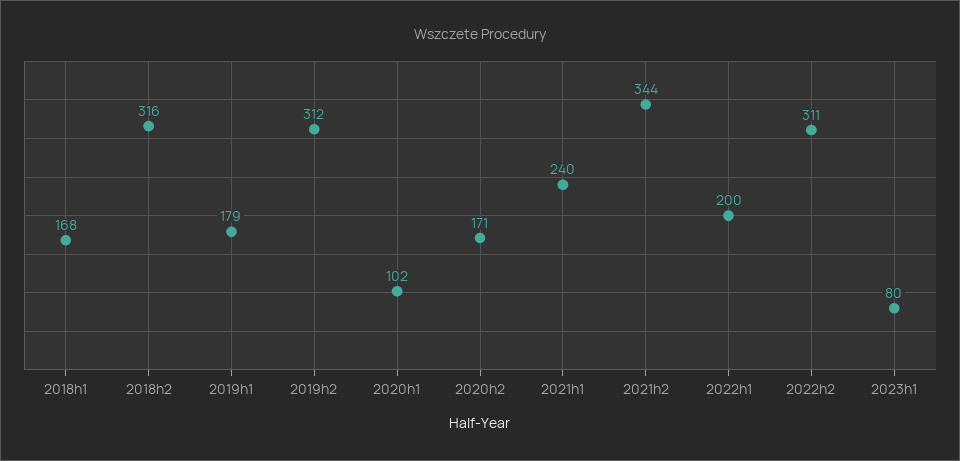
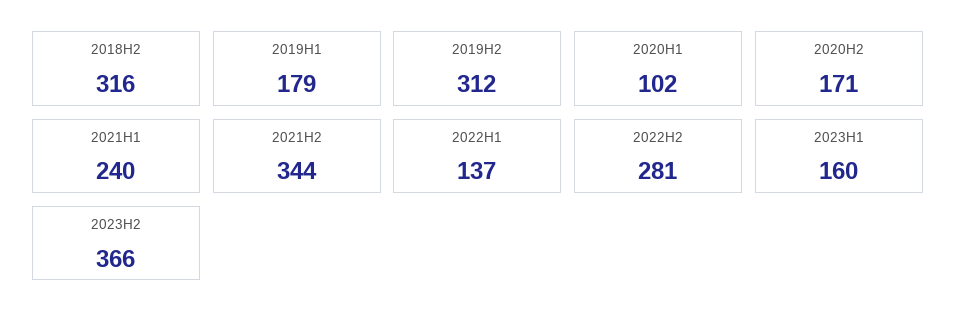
2018h1: 168 -> none
2022h1: 200 -> 137
2022h2: 311 -> 281
2023h1: 80 -> 160
2023H2: none -> 366

